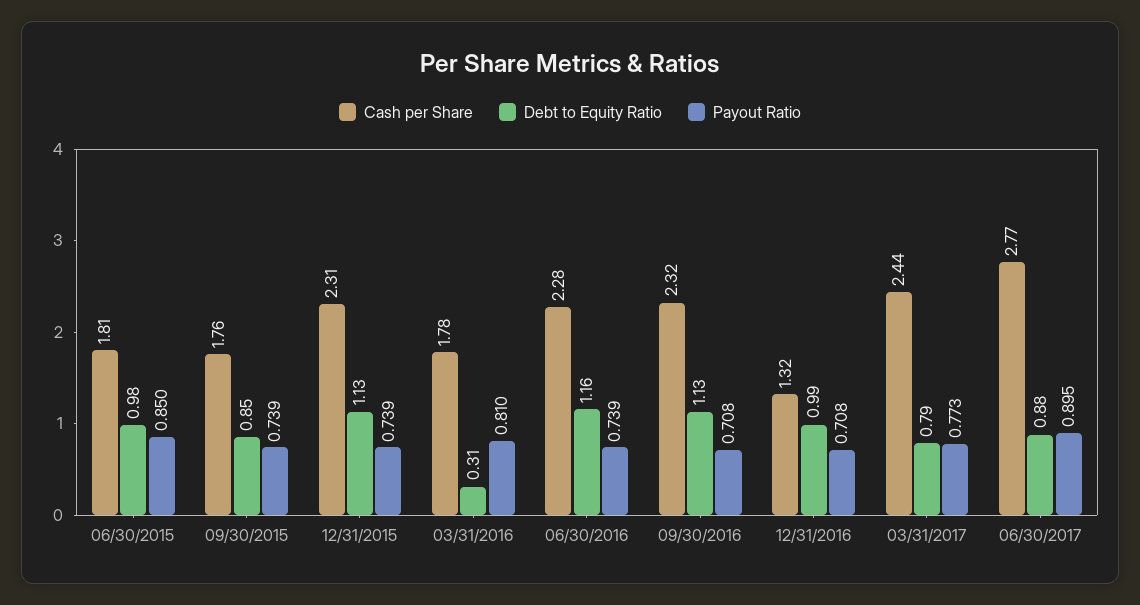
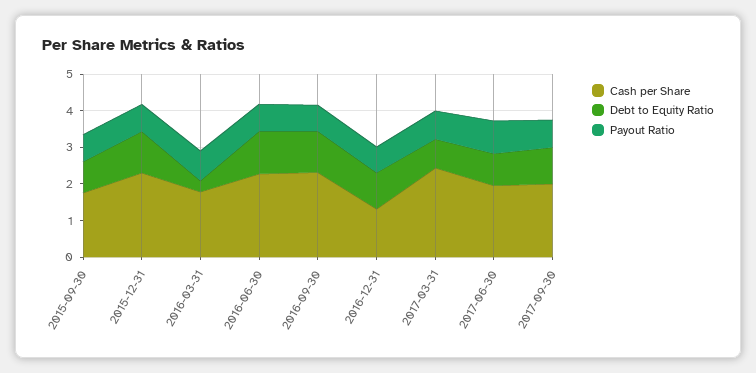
Cash per Share, 06/30/2015: 1.81 -> none
Debt to Equity Ratio, 06/30/2015: 0.98 -> none
Payout Ratio, 06/30/2015: 0.85 -> none
Cash per Share, 06/30/2017: 2.77 -> 2
Cash per Share, 2017-09-30: none -> 2
Debt to Equity Ratio, 2017-09-30: none -> 1
Payout Ratio, 2017-09-30: none -> 0.75

